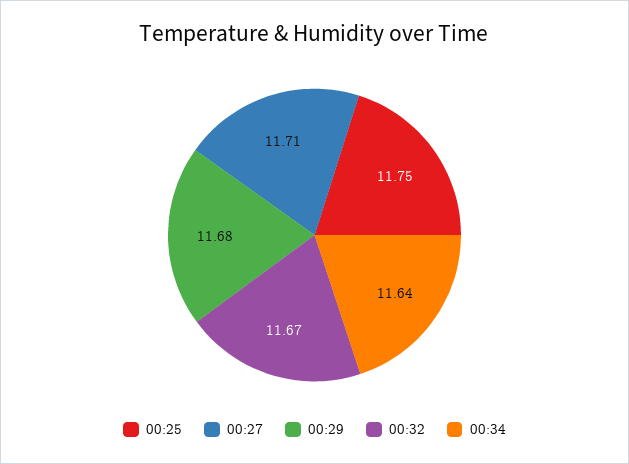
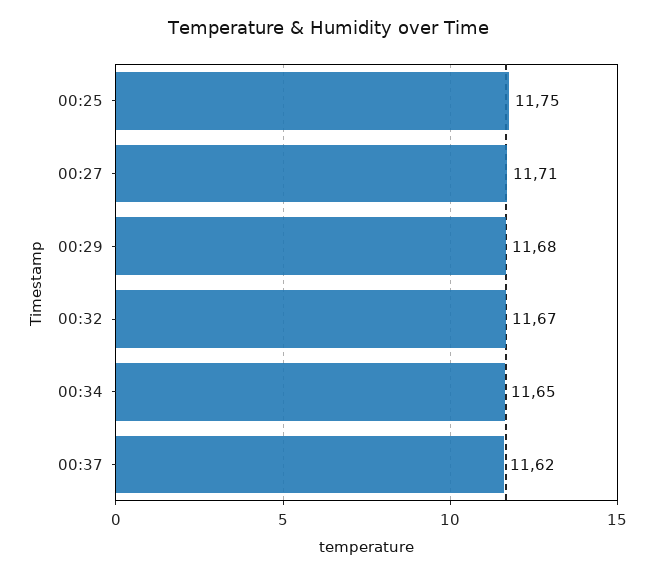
00:34: 11.64 -> 11.65
00:37: none -> 11.62

